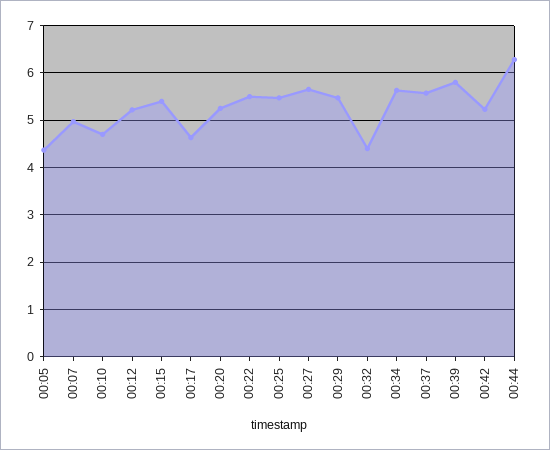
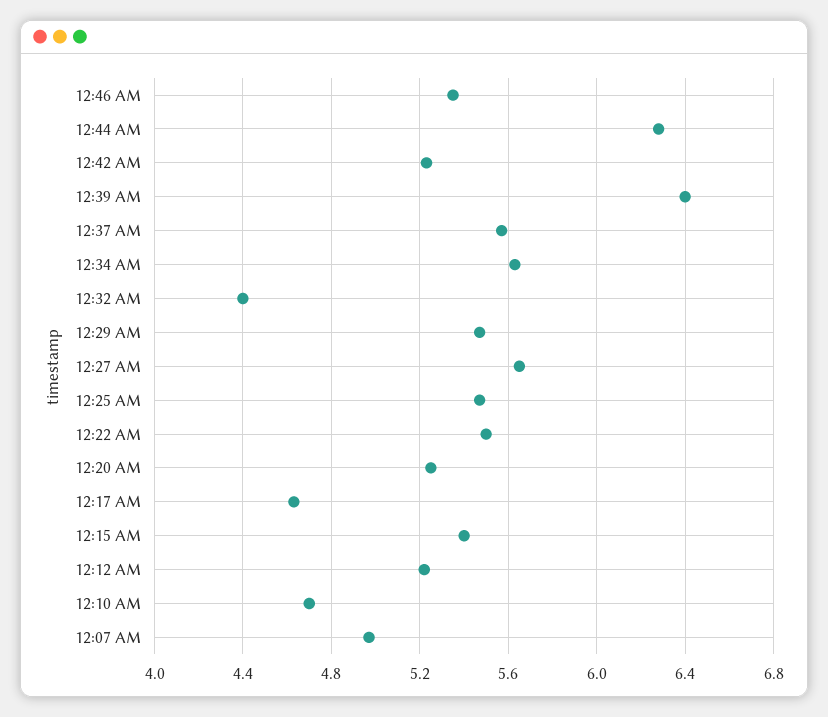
00:05: 4.4 -> none
00:39: 5.8 -> 6.4
12:46 AM: none -> 5.35

